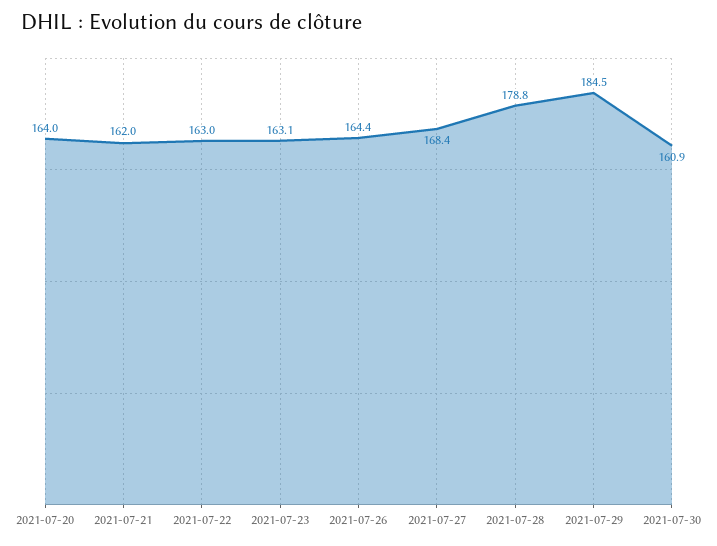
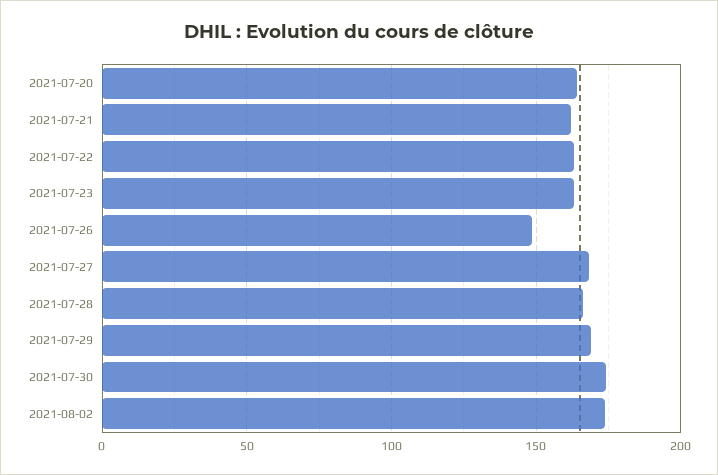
2021-07-26: 164.4 -> 150
2021-07-28: 178.8 -> 165
2021-07-29: 184.5 -> 170
2021-07-30: 160.9 -> 175
2021-08-02: none -> 175

